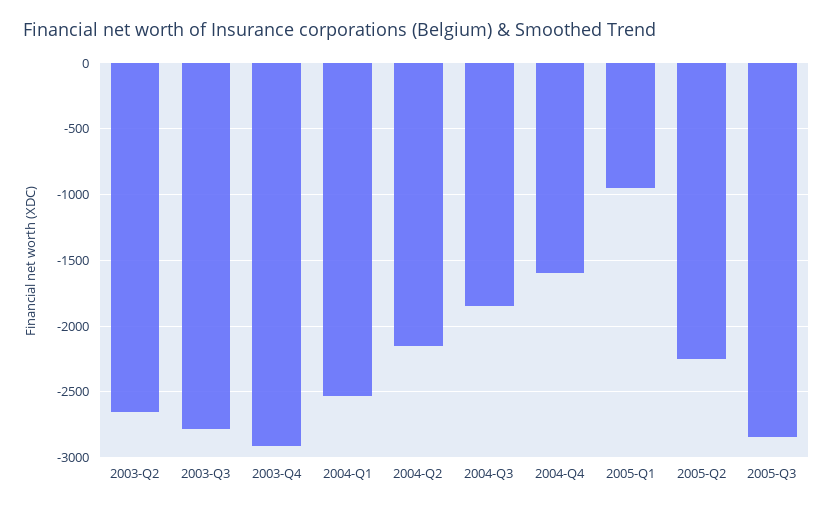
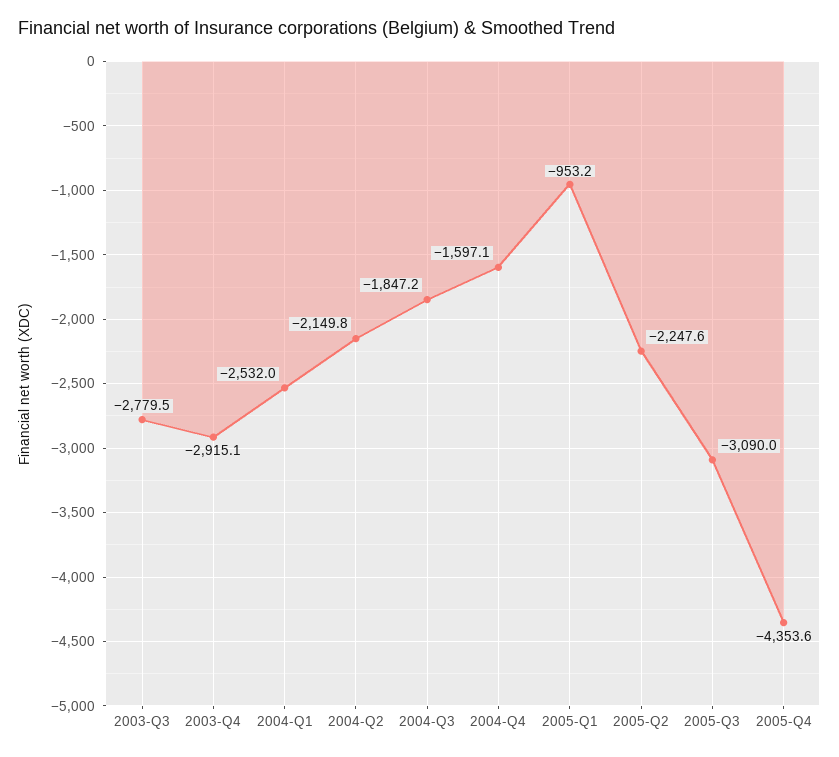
2003-Q2: -2650 -> none
2005-Q3: -2850 -> -3090
2005-Q4: none -> -4353.6

